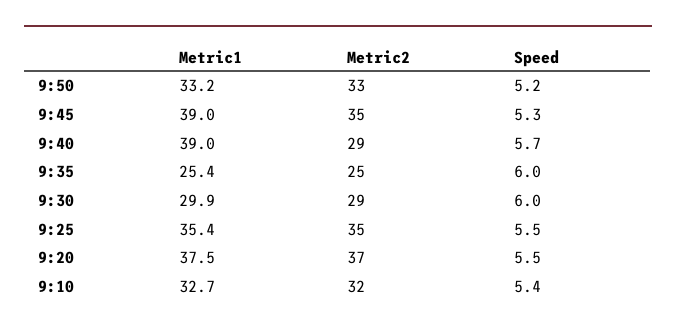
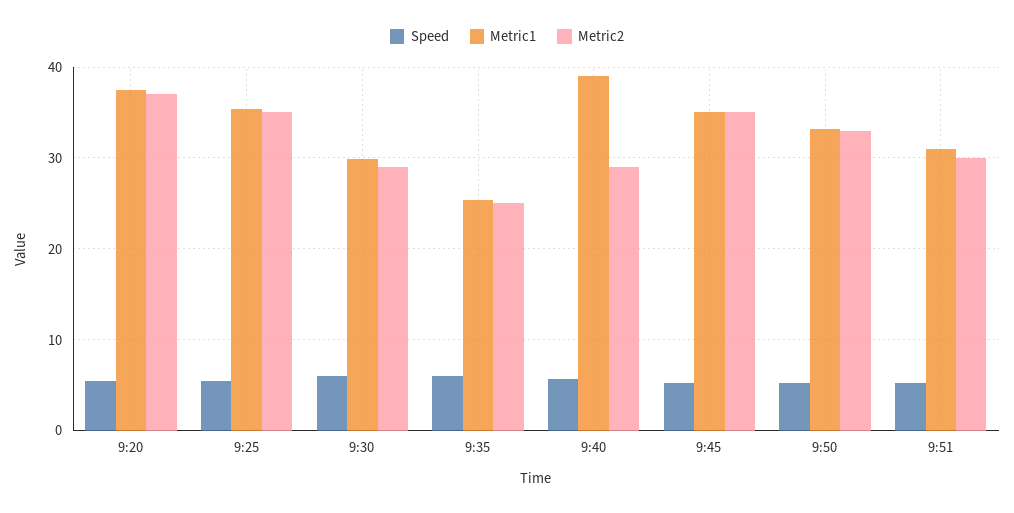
Metric1, 9:45: 39 -> 35
Metric1, 9:10: 32.7 -> none
Metric2, 9:10: 32 -> none
Speed, 9:10: 5.4 -> none
Speed, 9:51: none -> 5
Metric1, 9:51: none -> 31
Metric2, 9:51: none -> 30

